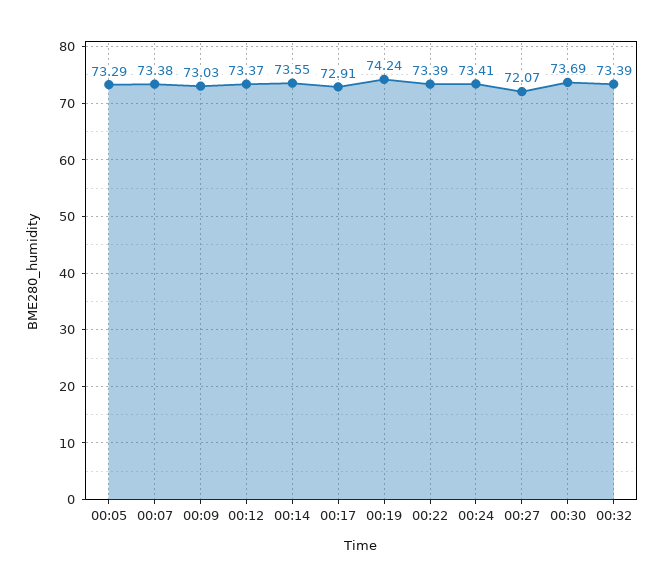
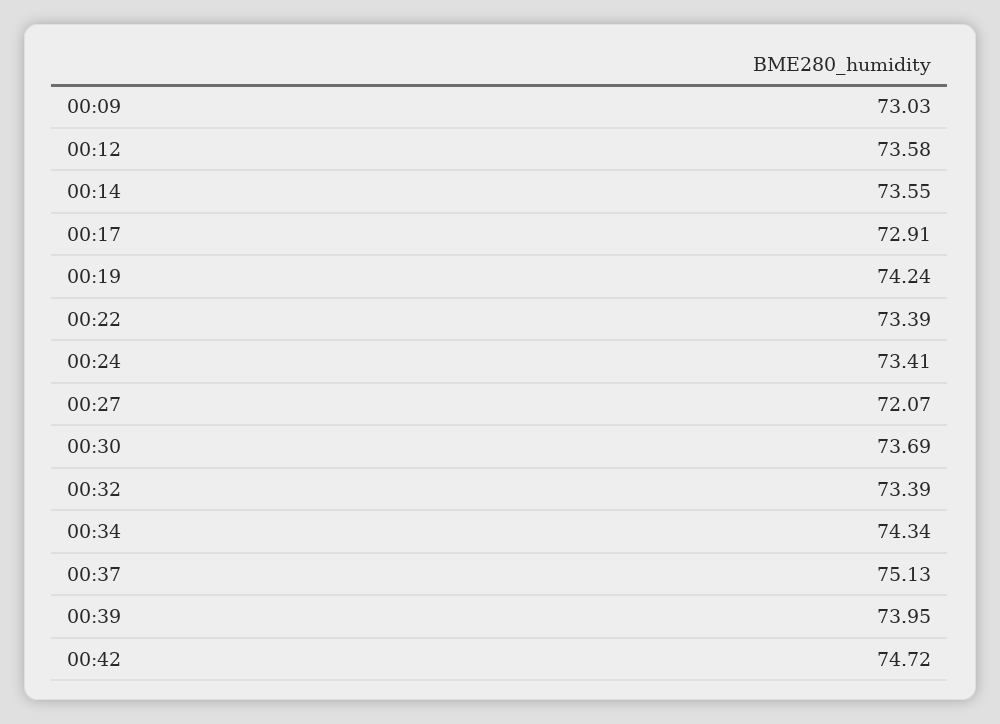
00:05: 73.29 -> none
00:07: 73.38 -> none
00:12: 73.37 -> 73.58
00:34: none -> 74.34
00:37: none -> 75.13
00:39: none -> 73.95
00:42: none -> 74.72

